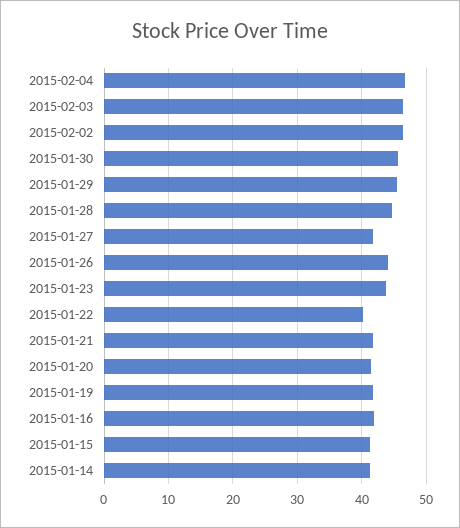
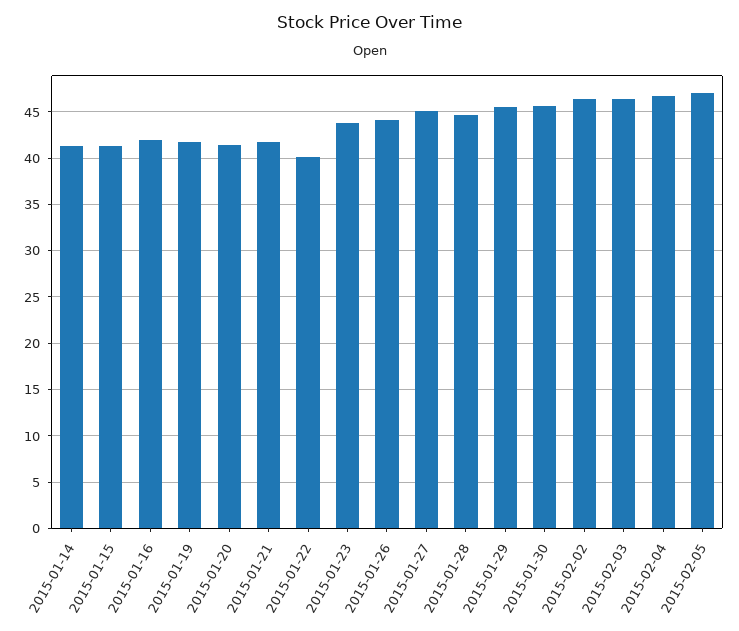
2015-01-27: 42 -> 45
2015-02-05: none -> 47

